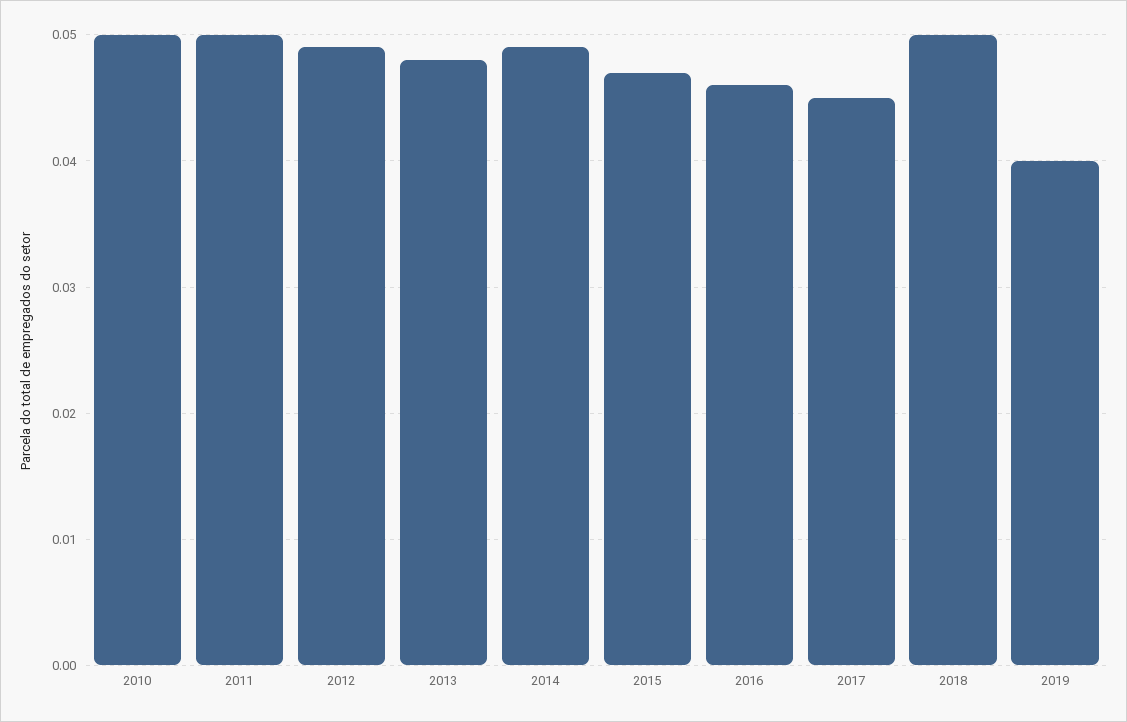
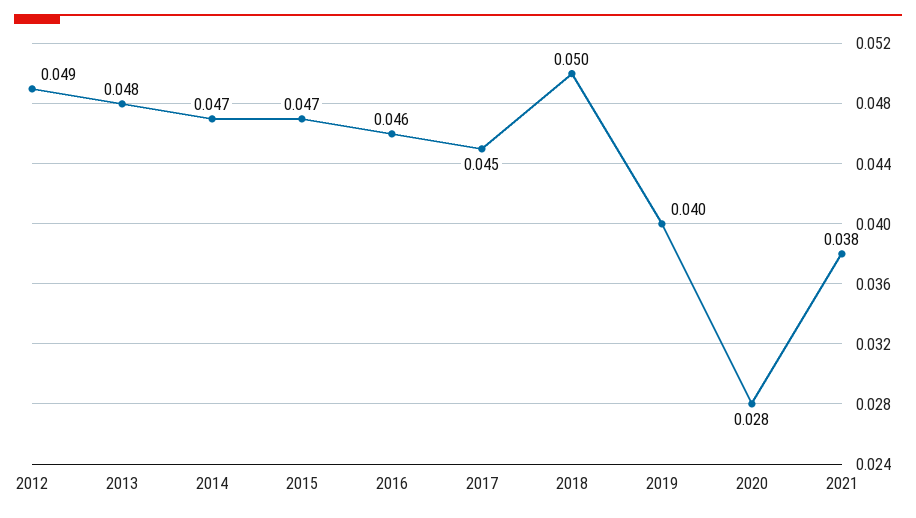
2010: 0.05 -> none
2011: 0.05 -> none
2014: 0.049 -> 0.047
2020: none -> 0.028
2021: none -> 0.038

